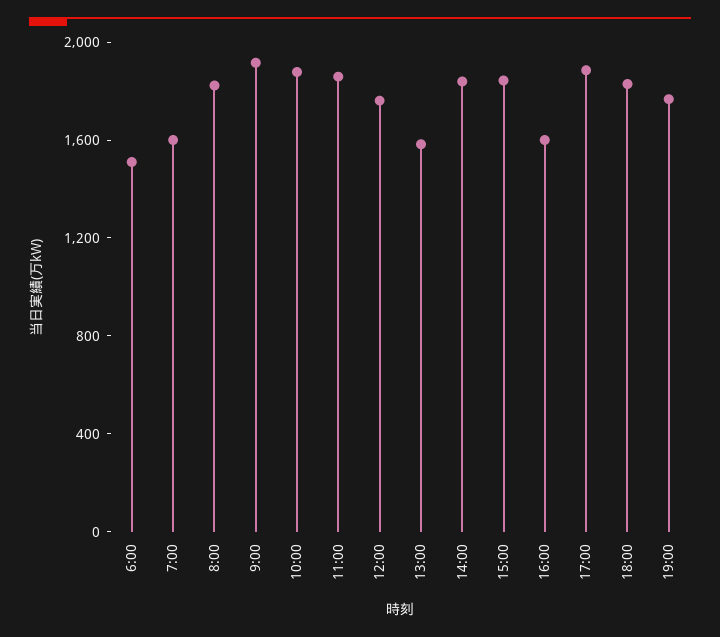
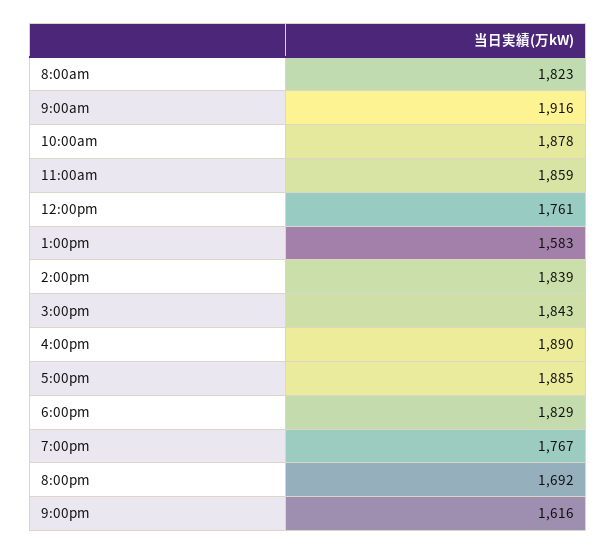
6:00: 1500 -> none
7:00: 1600 -> none
16:00: 1600 -> 1890
8:00pm: none -> 1692
9:00pm: none -> 1616

